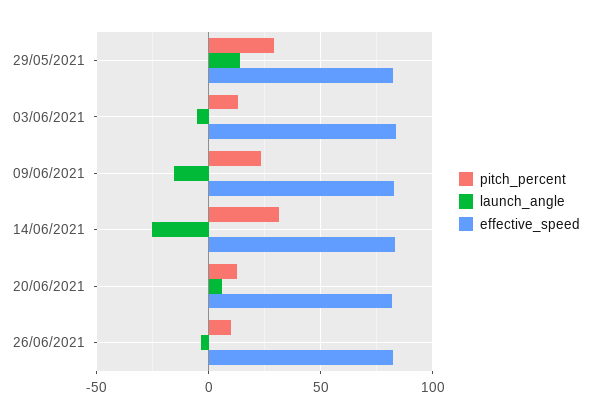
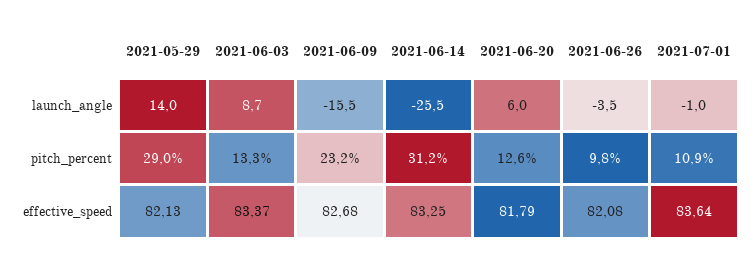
launch_angle, 03/06/2021: -5 -> 8.7
launch_angle, 2021-07-01: none -> -1
pitch_percent, 2021-07-01: none -> 10.9
effective_speed, 2021-07-01: none -> 83.64

